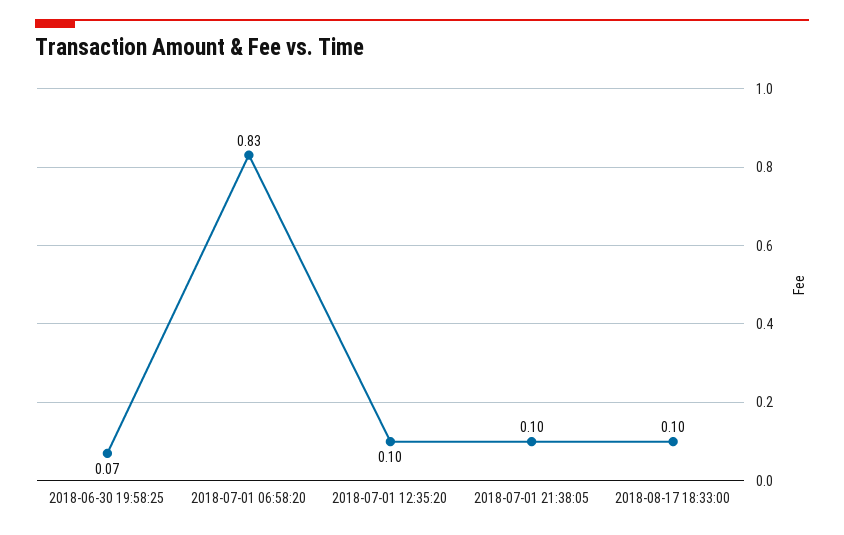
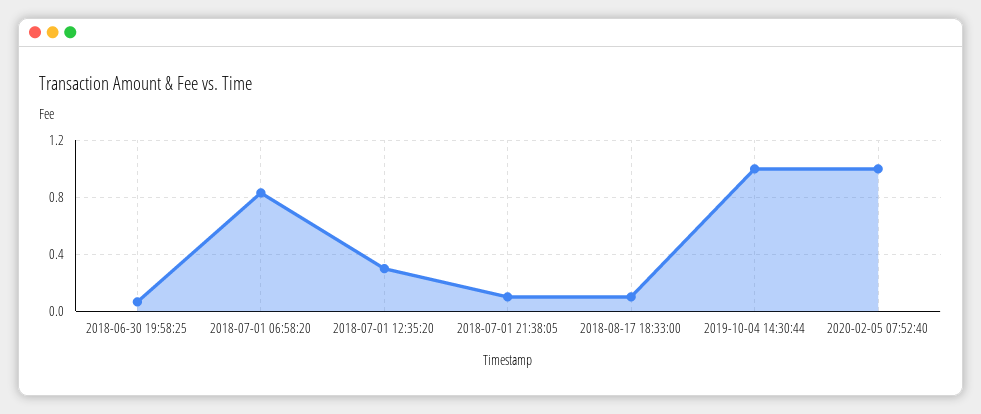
2018-07-01 12:35:20: 0.1 -> 0.3
2019-10-04 14:30:44: none -> 1
2020-02-05 07:52:40: none -> 1

